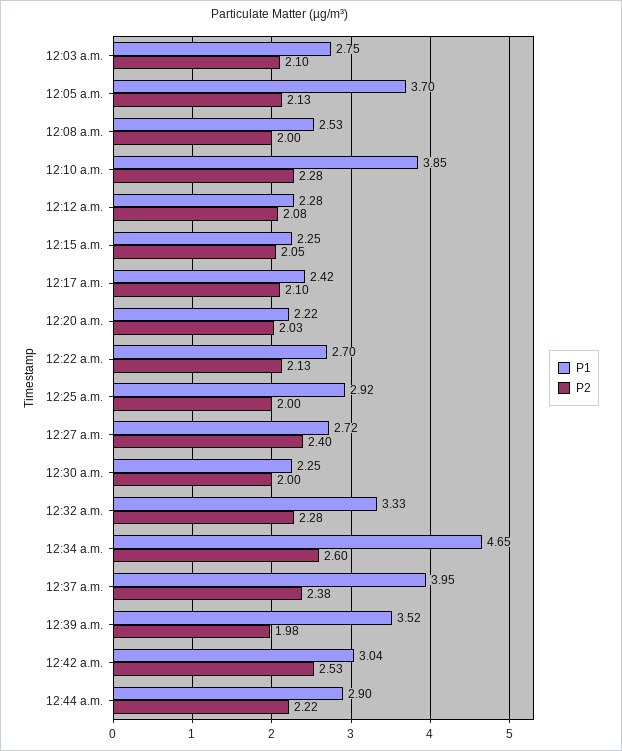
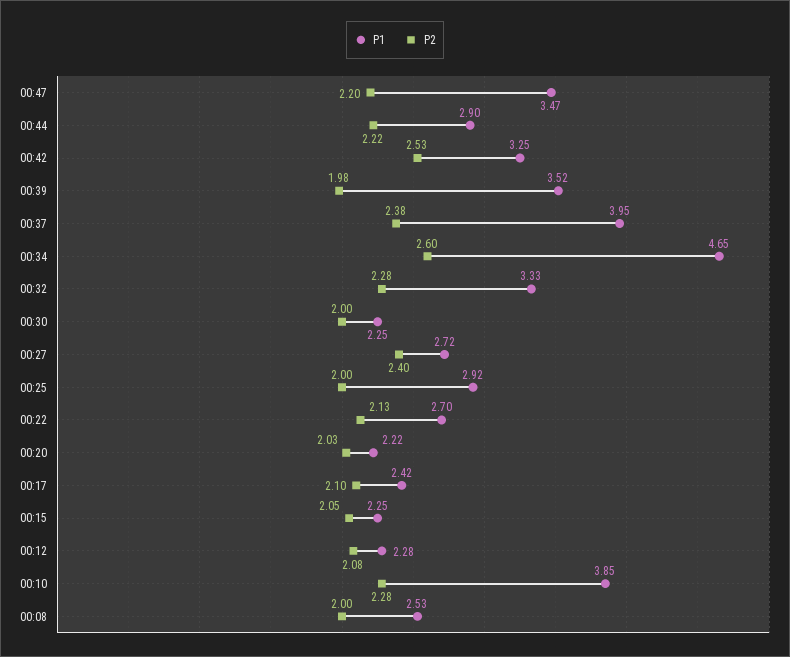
P1, 12:03 a.m.: 2.75 -> none
P2, 12:03 a.m.: 2.1 -> none
P1, 12:05 a.m.: 3.7 -> none
P2, 12:05 a.m.: 2.13 -> none
P1, 12:42 a.m.: 3.04 -> 3.25
P1, 00:47: none -> 3.47
P2, 00:47: none -> 2.2

